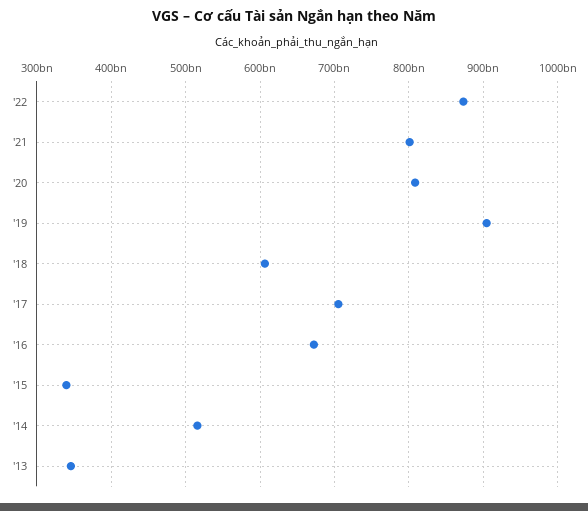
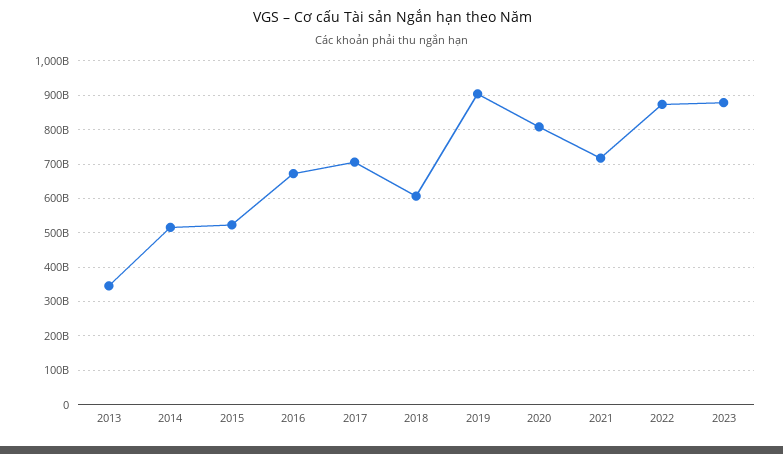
'21: 800000000000 -> 720000000000
'15: 340000000000 -> 520000000000
2023: none -> 880000000000

